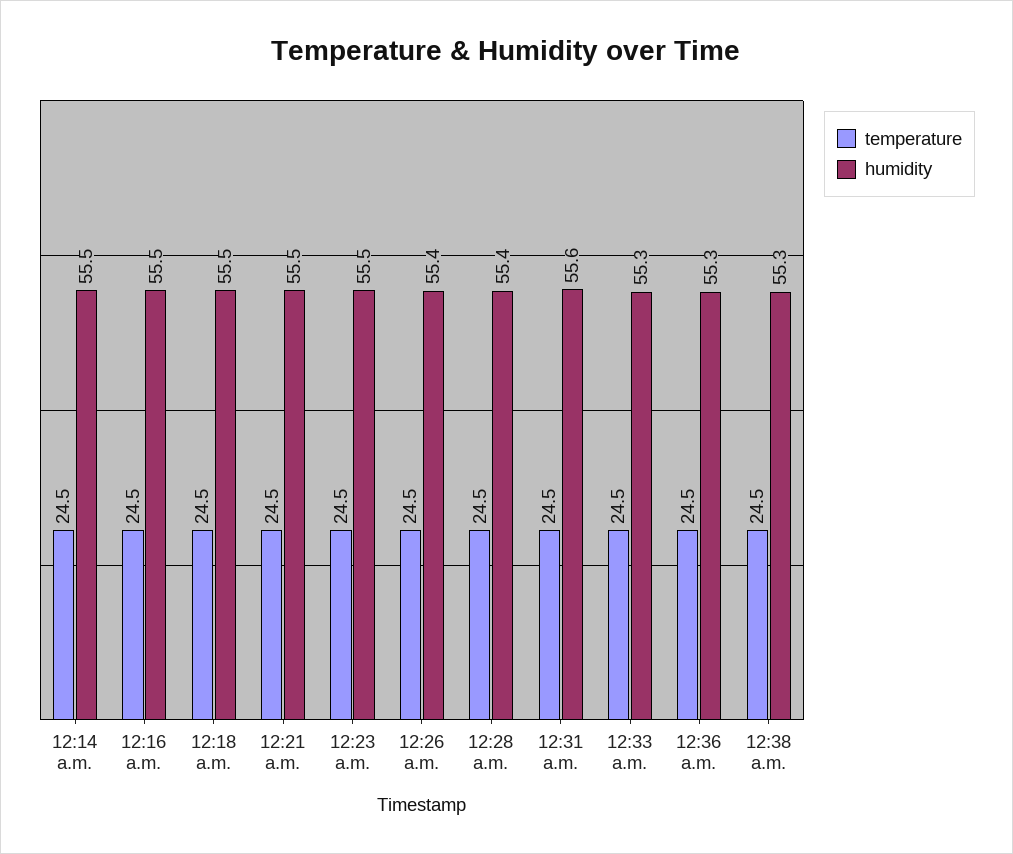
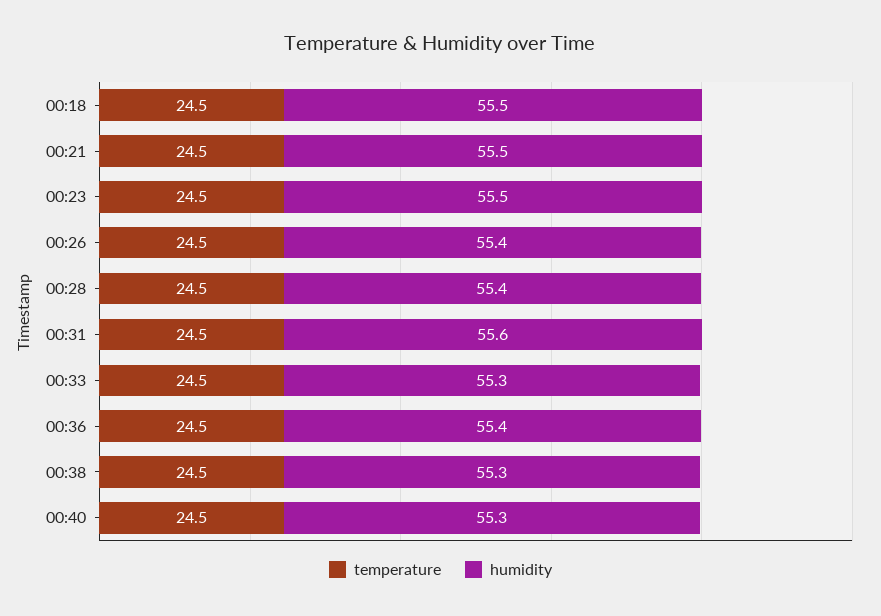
temperature, 12:14 a.m.: 24.5 -> none
humidity, 12:14 a.m.: 55.5 -> none
temperature, 12:16 a.m.: 24.5 -> none
humidity, 12:16 a.m.: 55.5 -> none
humidity, 12:36 a.m.: 55.3 -> 55.4
temperature, 00:40: none -> 24.5
humidity, 00:40: none -> 55.3

